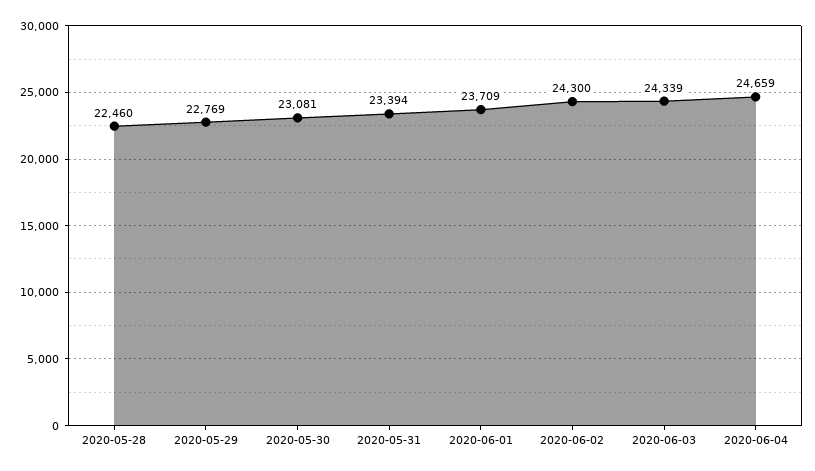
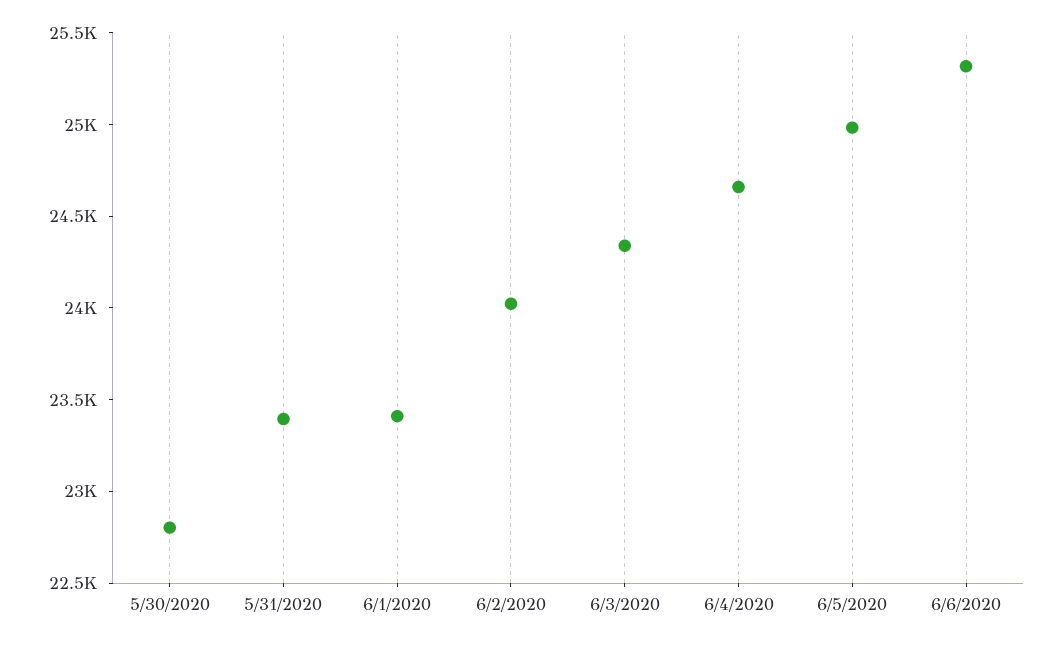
2020-05-28: 22460 -> none
2020-05-29: 22769 -> none
2020-05-30: 23081 -> 22800
2020-06-01: 23709 -> 23400
2020-06-02: 24300 -> 24000
6/5/2020: none -> 25000
6/6/2020: none -> 25300

